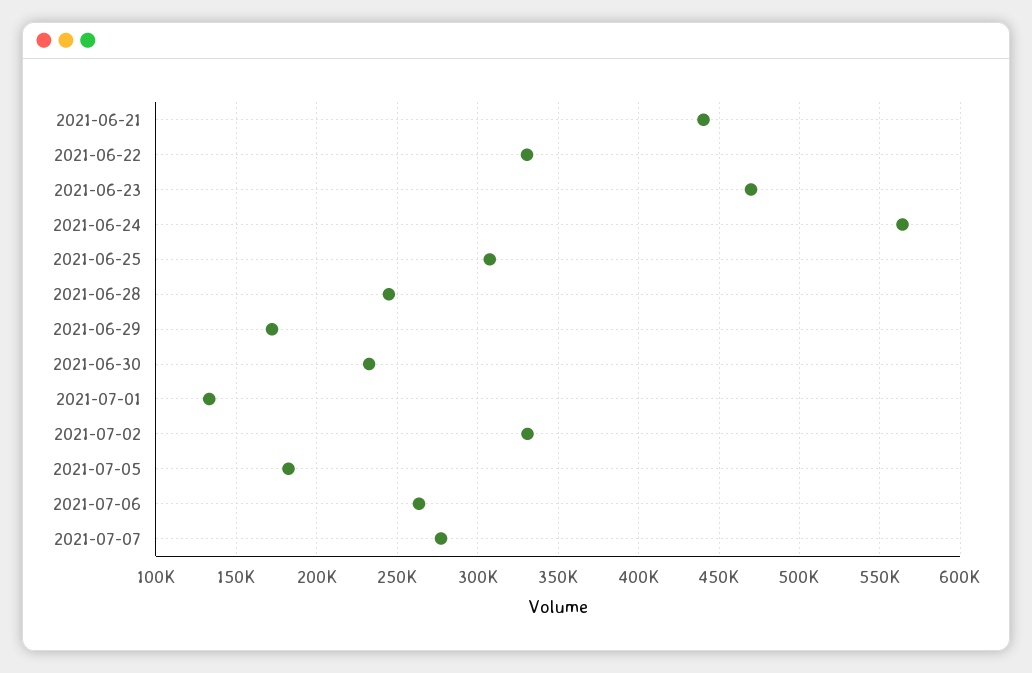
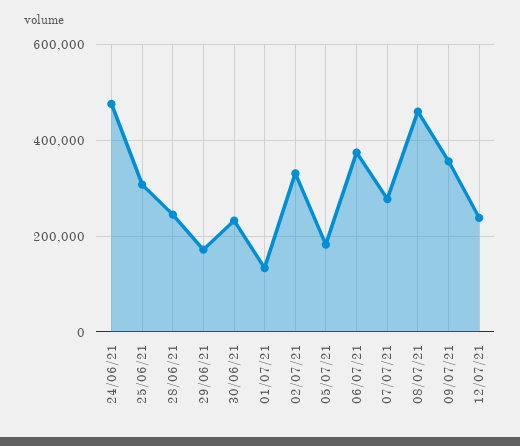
2021-06-21: 440000 -> none
2021-06-22: 330000 -> none
2021-06-23: 470000 -> none
2021-06-24: 565000 -> 480000
2021-07-06: 265000 -> 380000
08/07/21: none -> 460000
09/07/21: none -> 360000
12/07/21: none -> 240000

